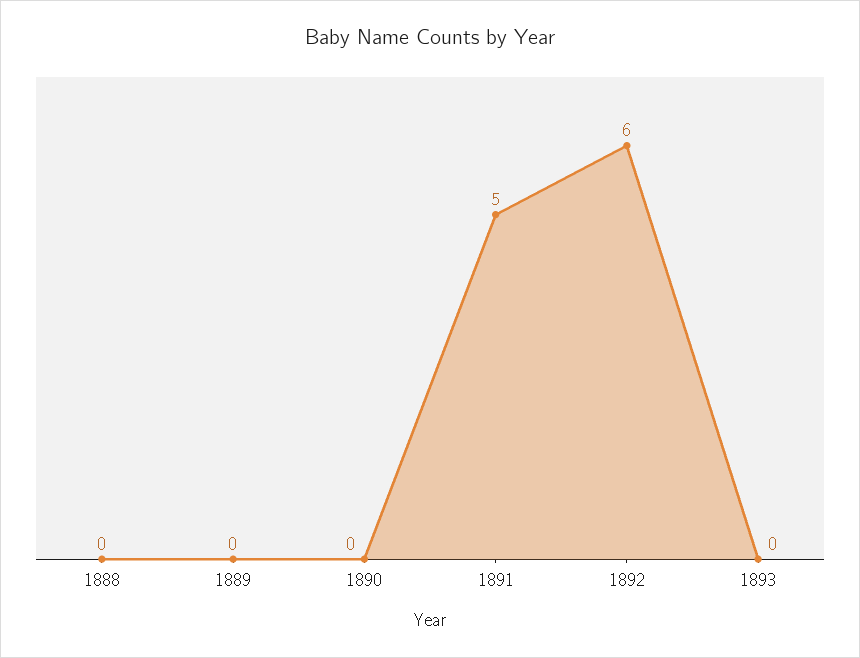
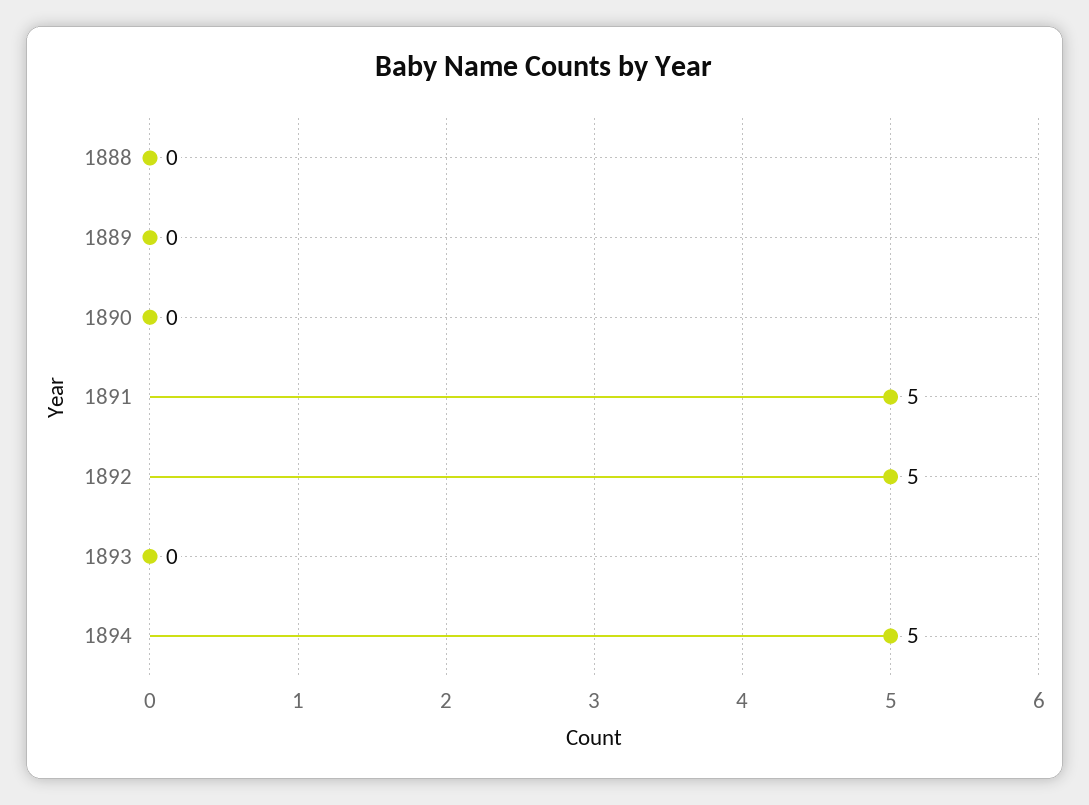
1892: 6 -> 5
1894: none -> 5

